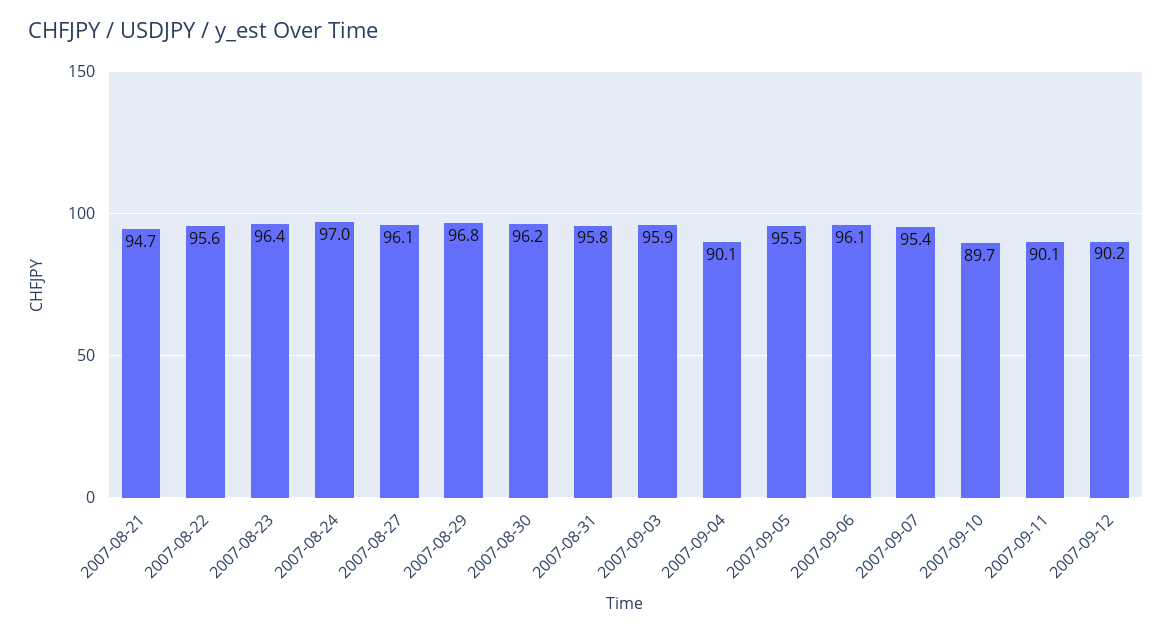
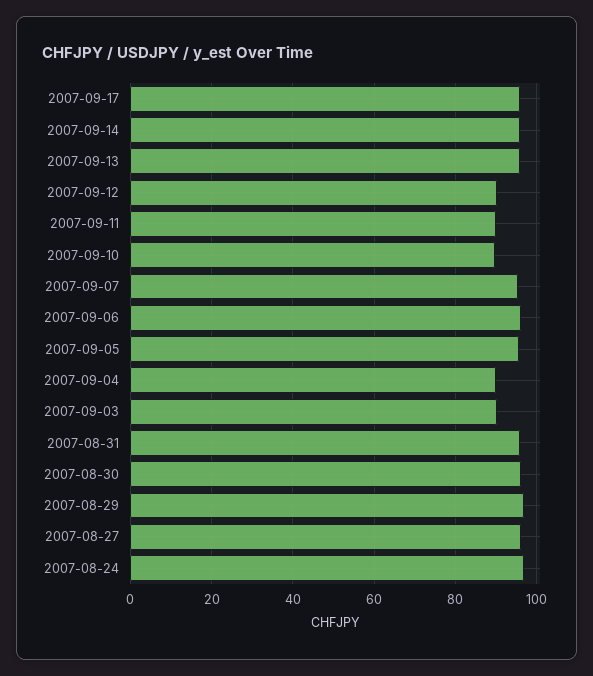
2007-08-21: 94.7 -> none
2007-08-22: 95.6 -> none
2007-08-23: 96.4 -> none
2007-09-03: 95.9 -> 90
2007-09-17: none -> 96
2007-09-14: none -> 96
2007-09-13: none -> 96

